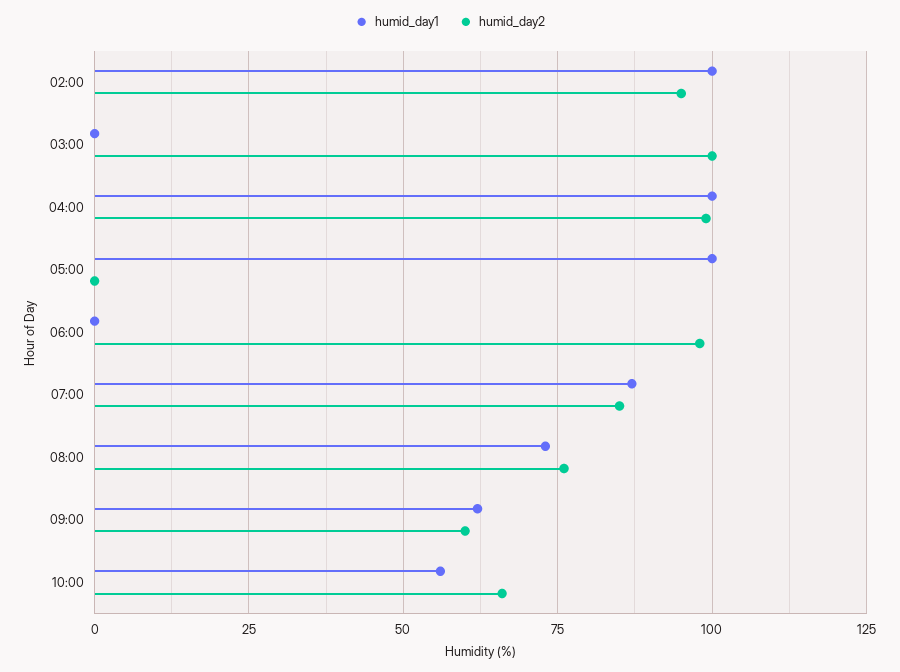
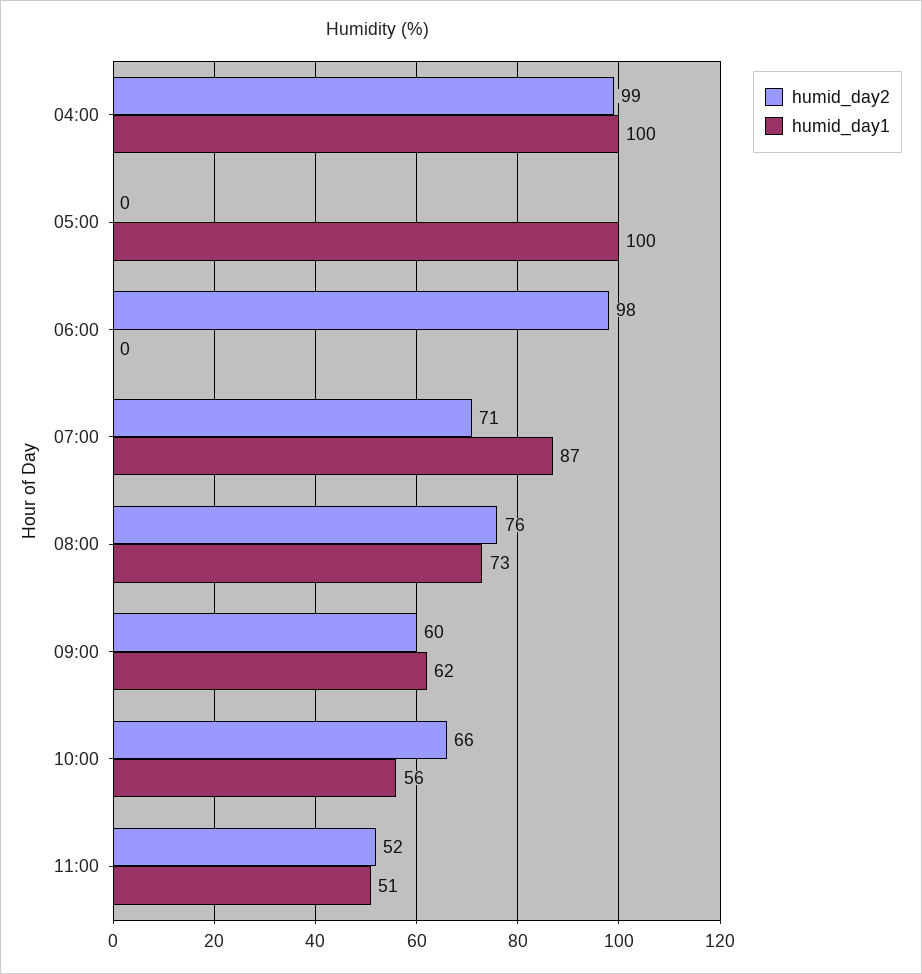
humid_day1, 02:00: 100 -> none
humid_day2, 02:00: 95 -> none
humid_day1, 03:00: 0 -> none
humid_day2, 03:00: 100 -> none
humid_day2, 07:00: 85 -> 71
humid_day2, 11:00: none -> 52
humid_day1, 11:00: none -> 51

